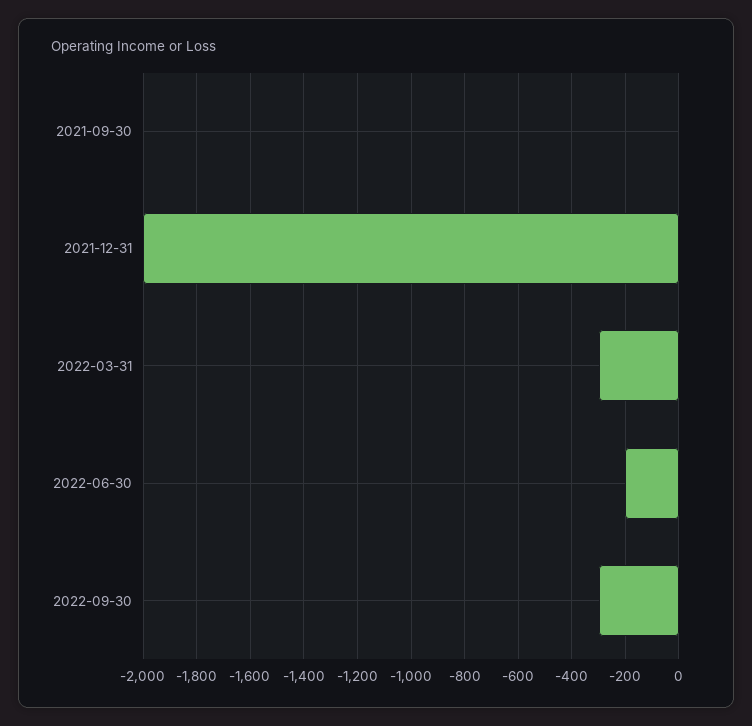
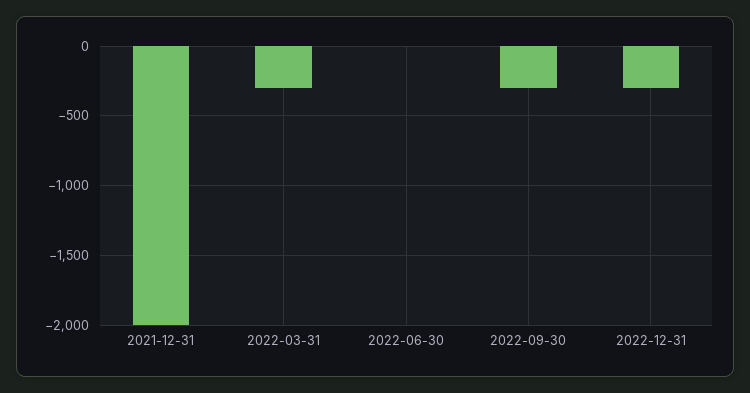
2021-09-30: 0 -> none
2022-06-30: -200 -> 0
2022-12-31: none -> -300

